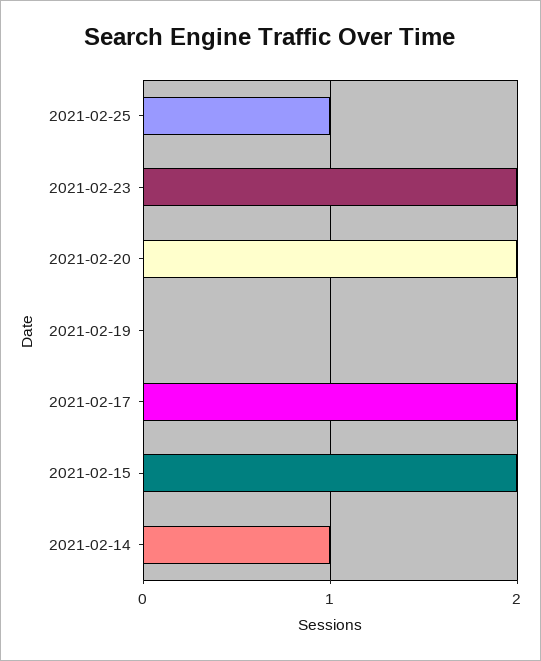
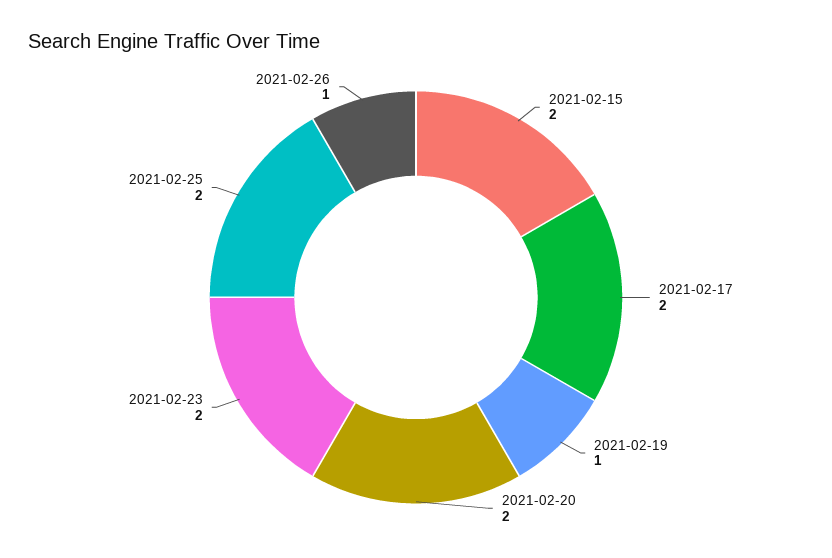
2021-02-25: 1 -> 2
2021-02-19: 0 -> 1
2021-02-14: 1 -> none
2021-02-26: none -> 1

